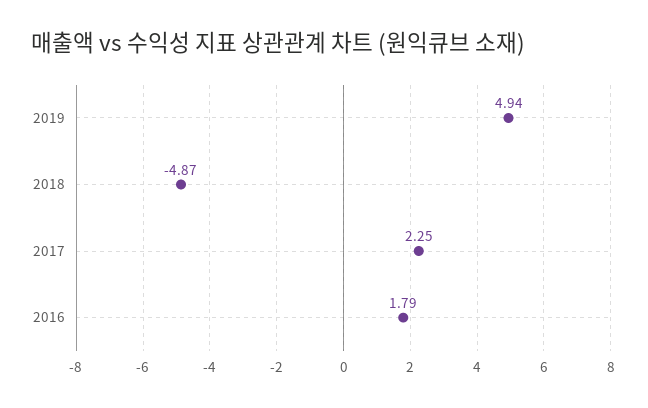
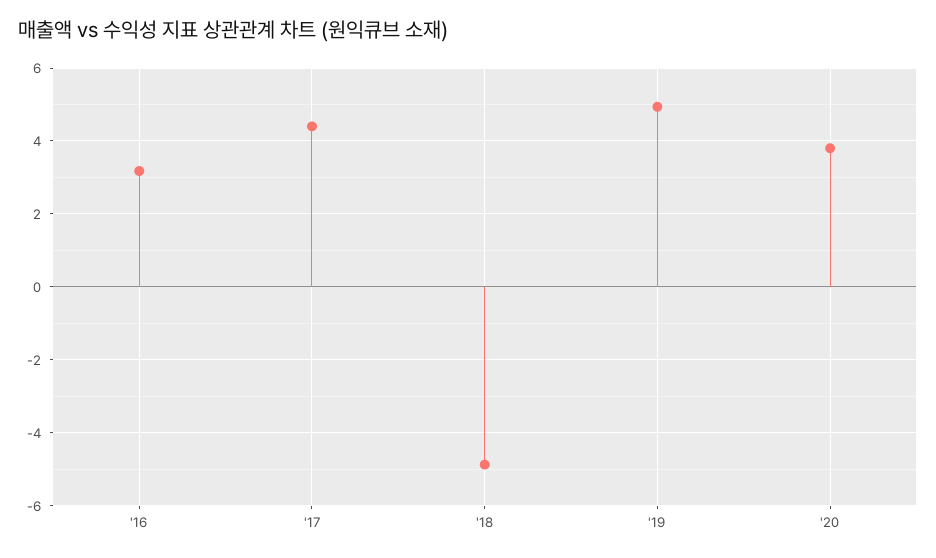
2017: 2.25 -> 4.4
2016: 1.79 -> 3.2
'20: none -> 3.8

